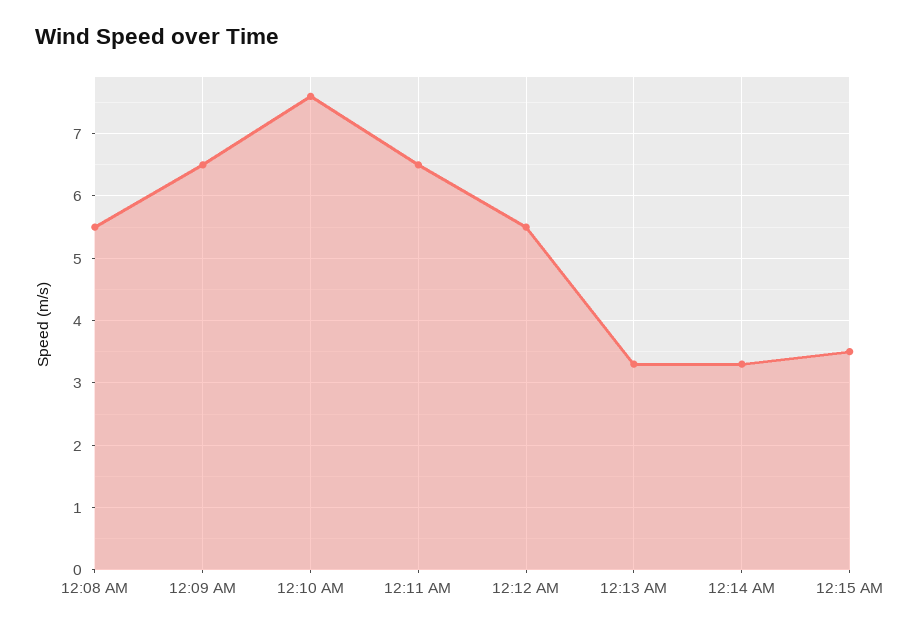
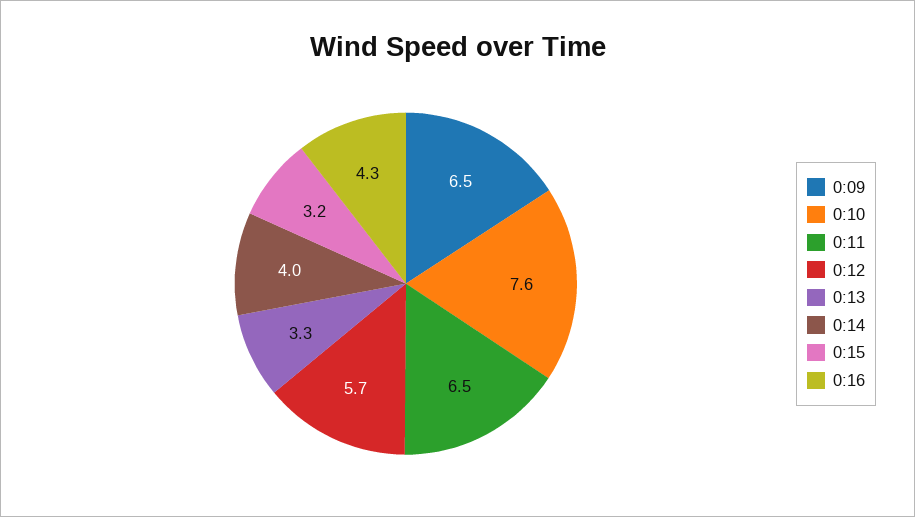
12:08 AM: 5.5 -> none
12:12 AM: 5.5 -> 5.7
12:14 AM: 3.3 -> 4
12:15 AM: 3.5 -> 3.2
0:16: none -> 4.3

